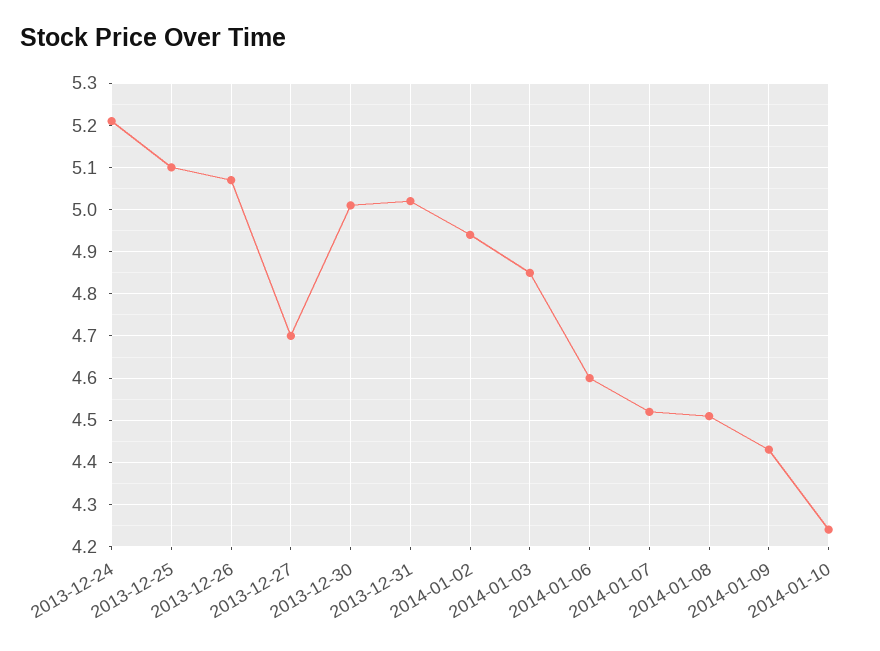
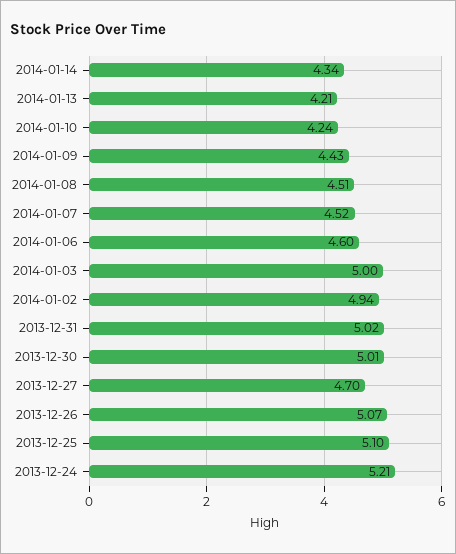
2014-01-03: 4.85 -> 5
2014-01-14: none -> 4.34
2014-01-13: none -> 4.21

